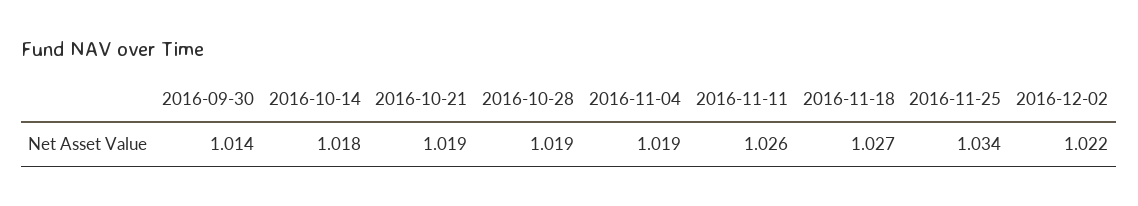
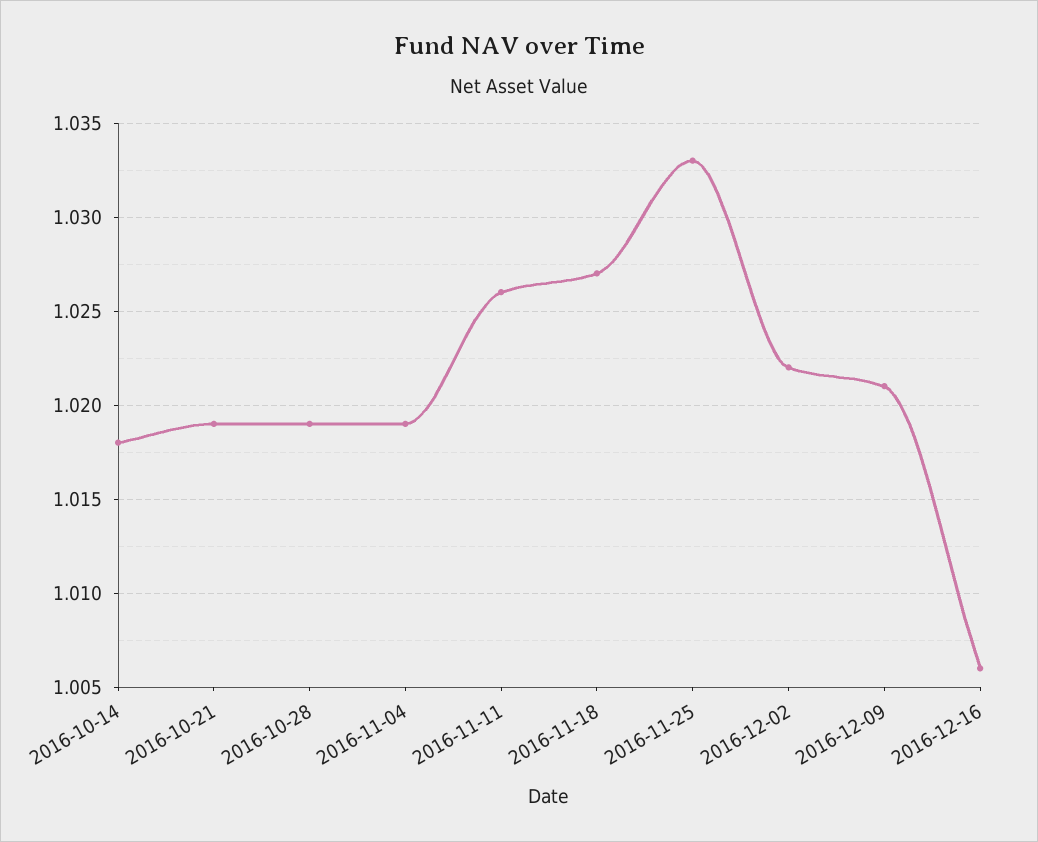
2016-09-30: 1.014 -> none
2016-11-25: 1.034 -> 1.033
2016-12-09: none -> 1.021
2016-12-16: none -> 1.006

